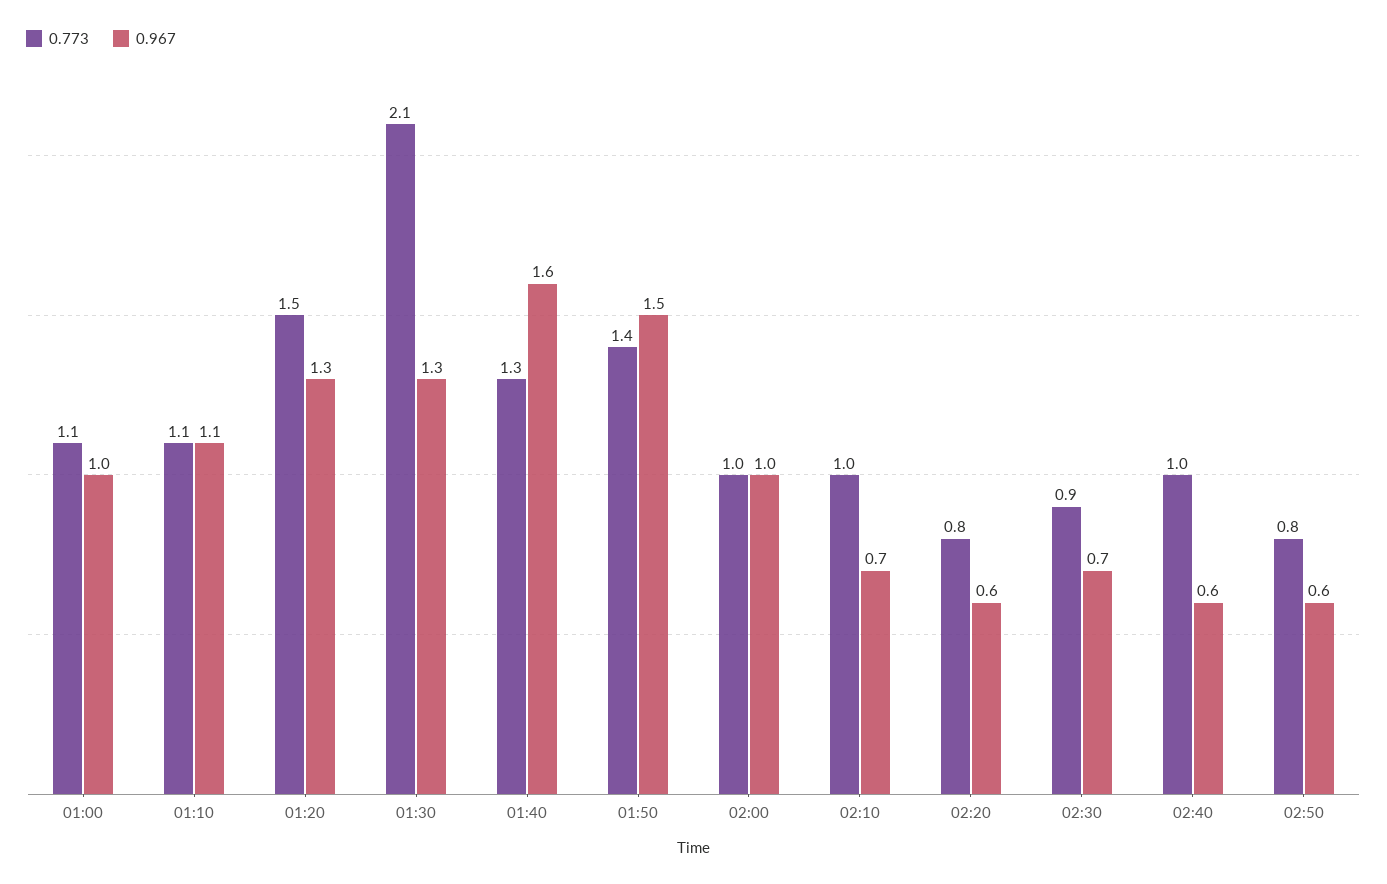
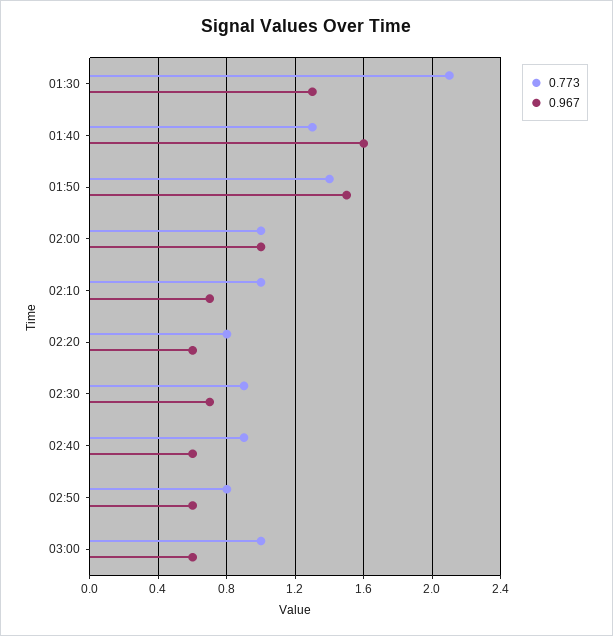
0.773, 01:00: 1.1 -> none
0.967, 01:00: 1 -> none
0.773, 01:10: 1.1 -> none
0.967, 01:10: 1.1 -> none
0.773, 01:20: 1.5 -> none
0.967, 01:20: 1.3 -> none
0.773, 02:40: 1 -> 0.9
0.773, 03:00: none -> 1
0.967, 03:00: none -> 0.6

